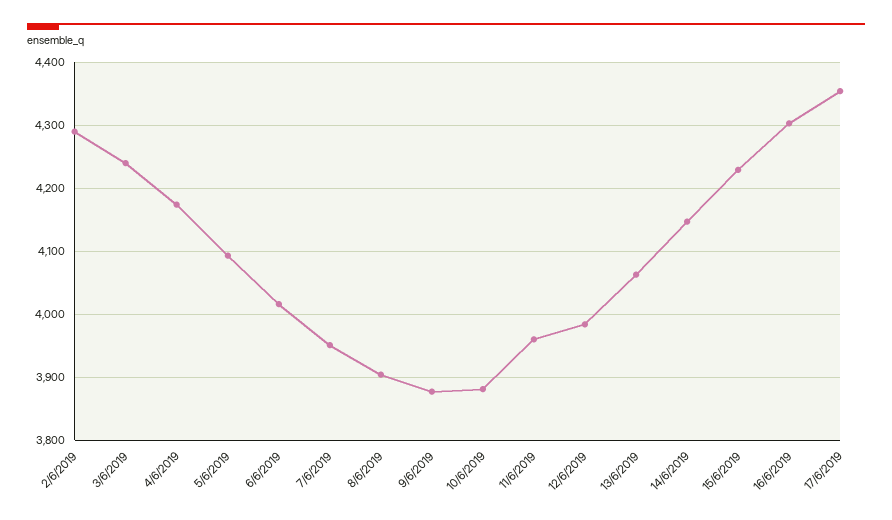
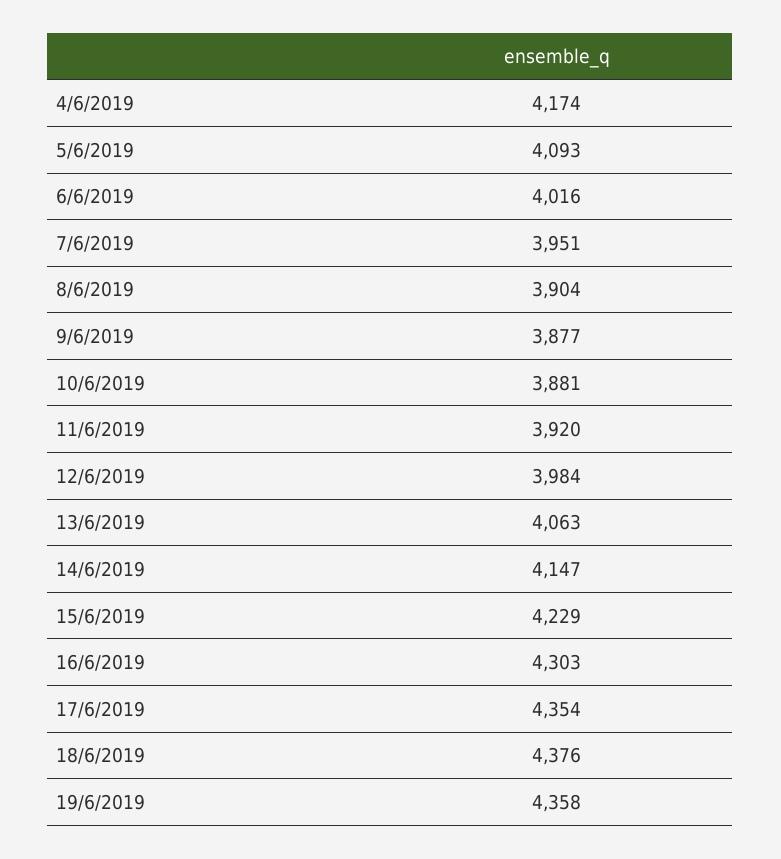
2/6/2019: 4290 -> none
3/6/2019: 4240 -> none
11/6/2019: 3960 -> 3920
18/6/2019: none -> 4376
19/6/2019: none -> 4358

